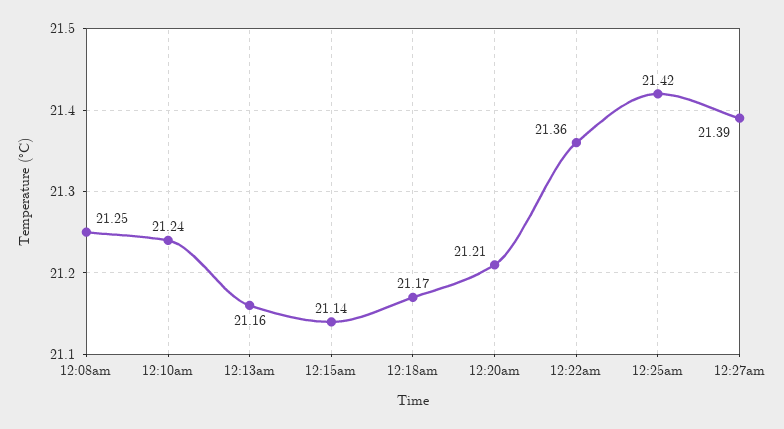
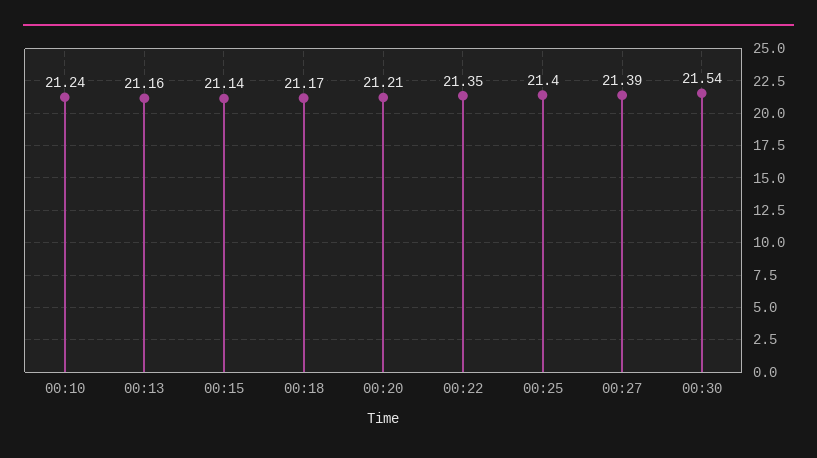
12:08am: 21.25 -> none
12:22am: 21.36 -> 21.35
12:25am: 21.42 -> 21.4
00:30: none -> 21.54

